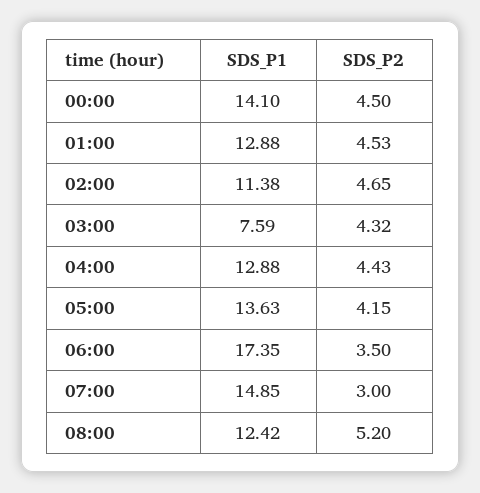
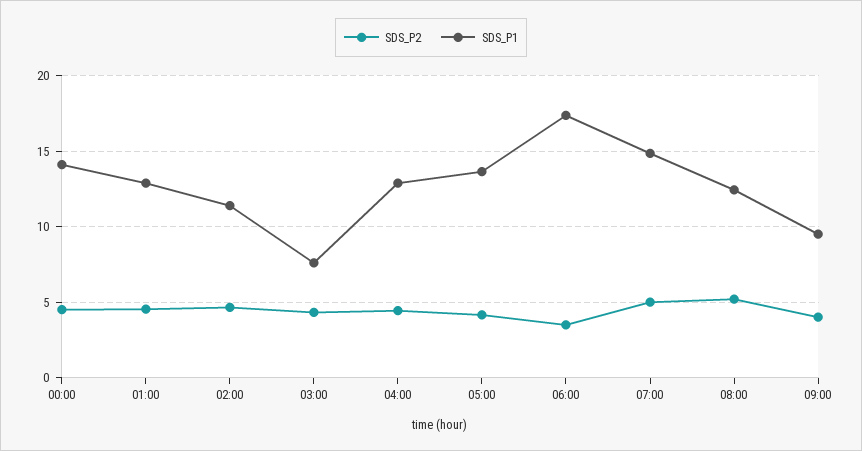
SDS_P2, 07:00: 3 -> 5
SDS_P2, 09:00: none -> 4
SDS_P1, 09:00: none -> 9.5

